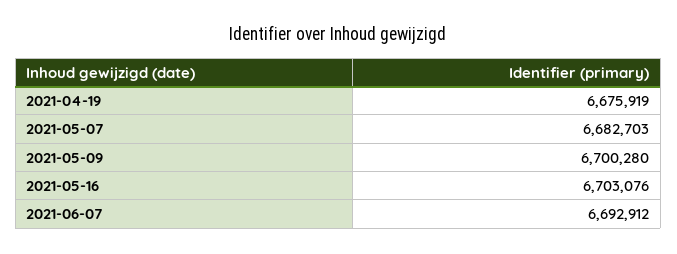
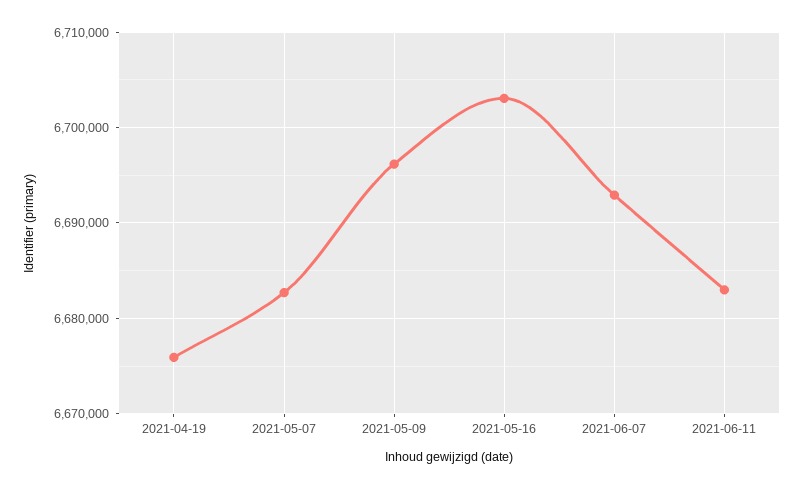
2021-05-09: 6700280 -> 6696000
2021-06-11: none -> 6683000

